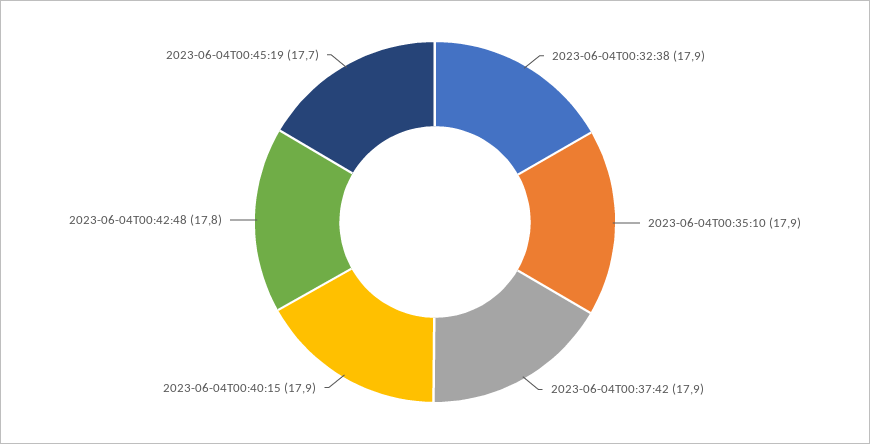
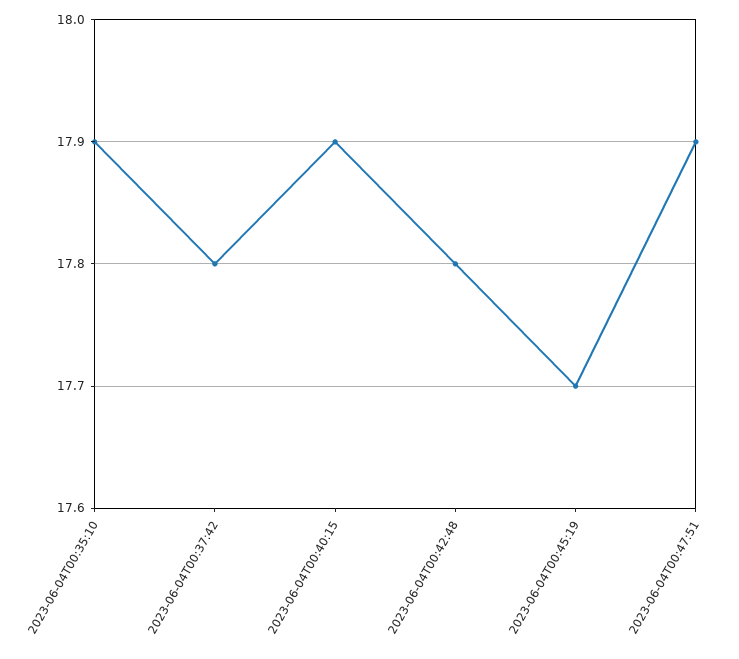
2023-06-04T00:32:38: 17.9 -> none
2023-06-04T00:37:42: 17.9 -> 17.8
2023-06-04T00:47:51: none -> 17.9

